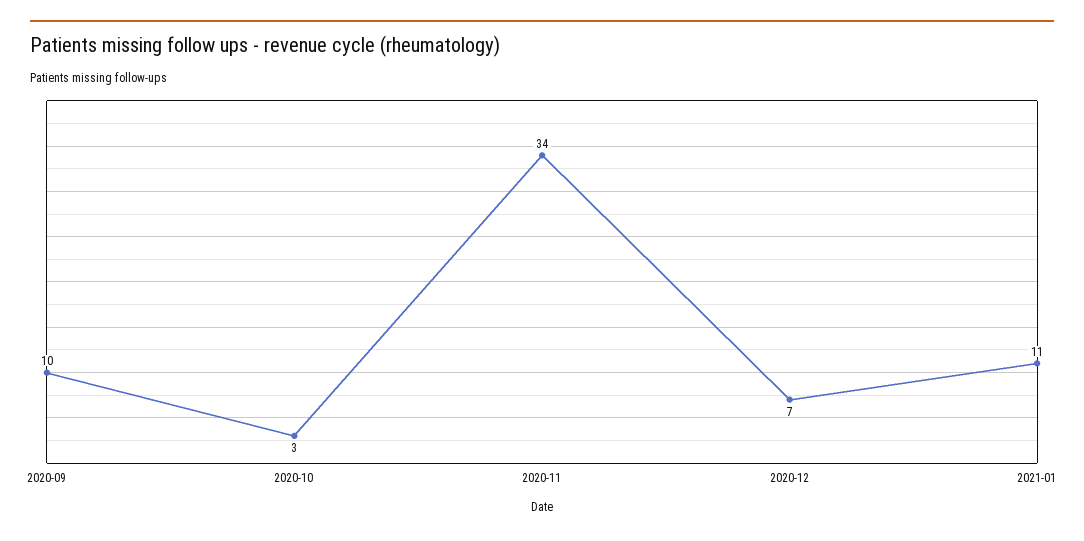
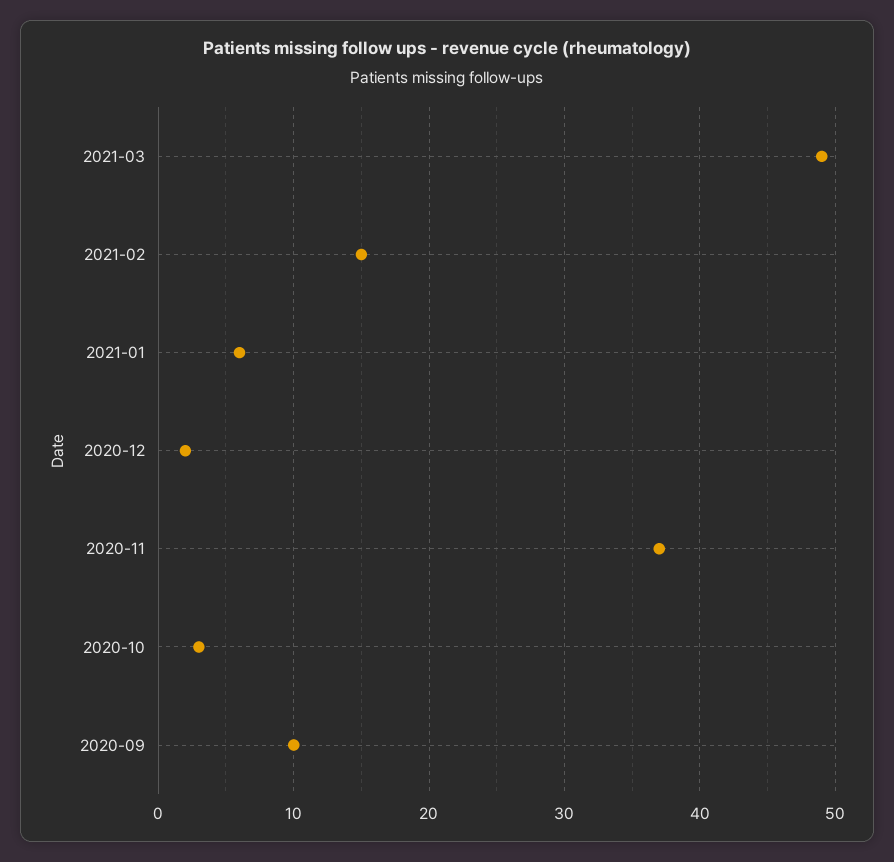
2020-11: 34 -> 37
2020-12: 7 -> 2
2021-01: 11 -> 6
2021-03: none -> 49
2021-02: none -> 15

